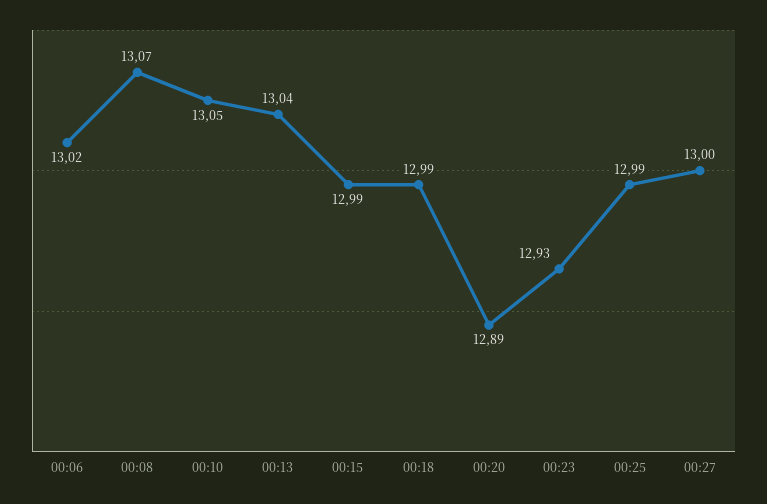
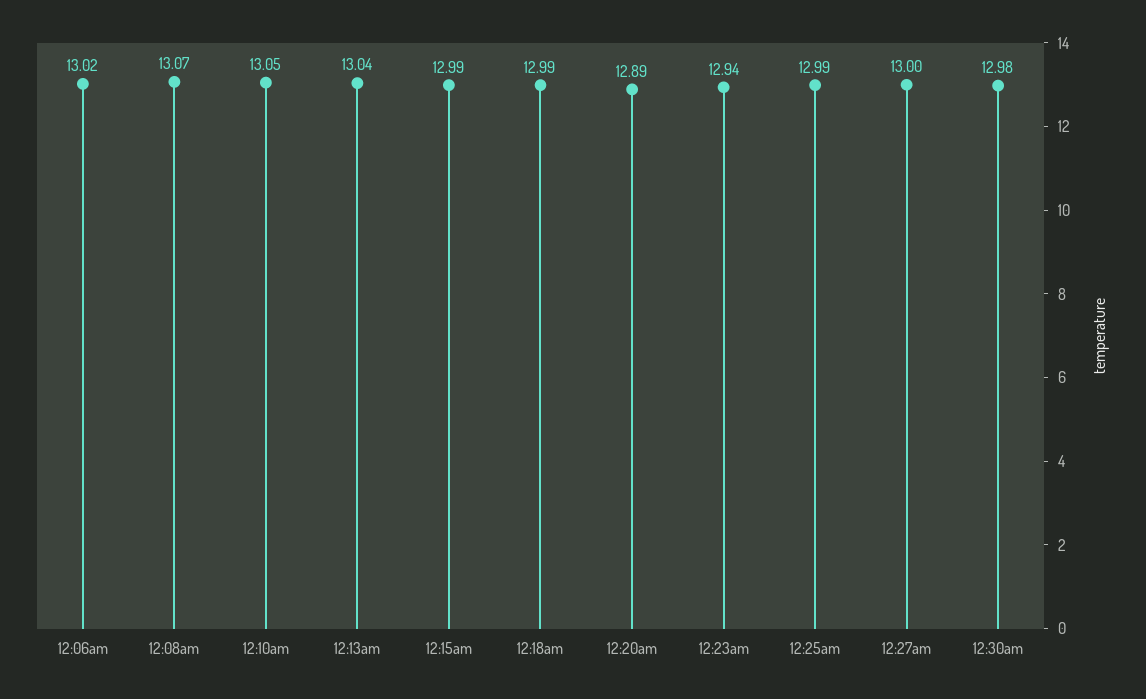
00:23: 12.93 -> 12.94
12:30am: none -> 12.98

